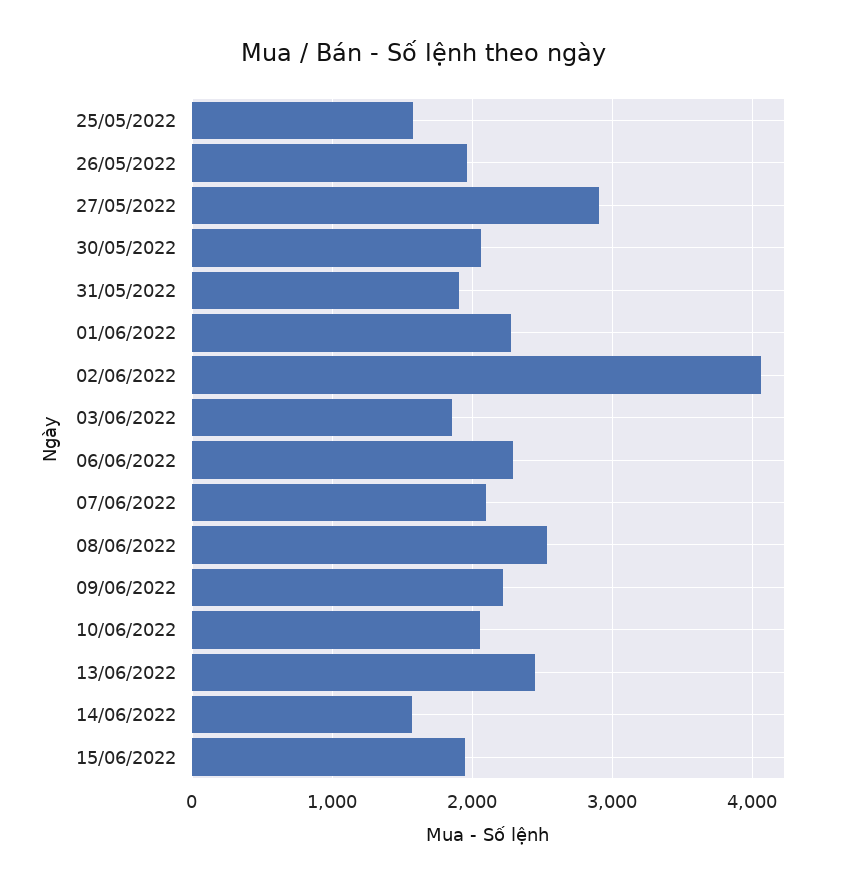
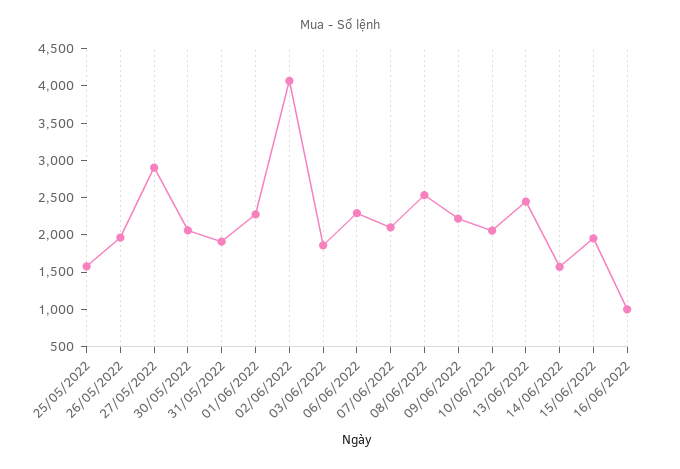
16/06/2022: none -> 1000

